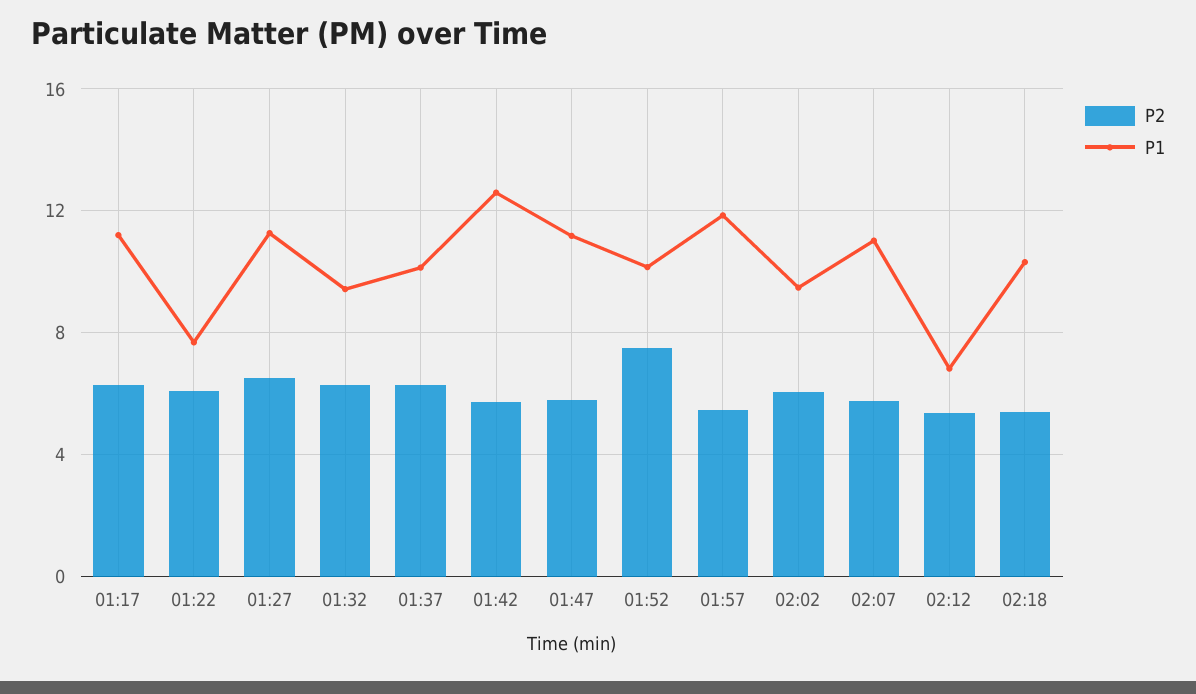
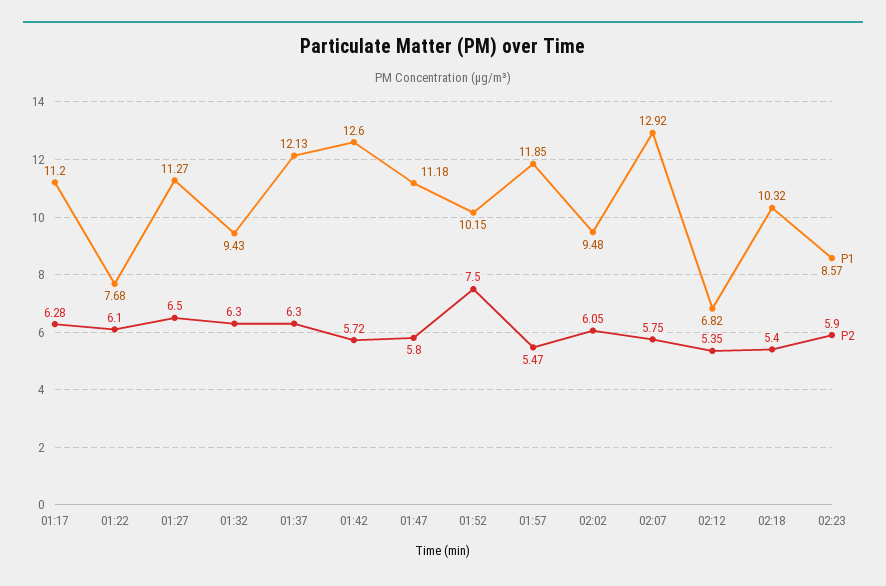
P1, 01:37: 10 -> 12.13
P1, 02:07: 11 -> 12.92
P1, 02:23: none -> 8.57
P2, 02:23: none -> 5.9

